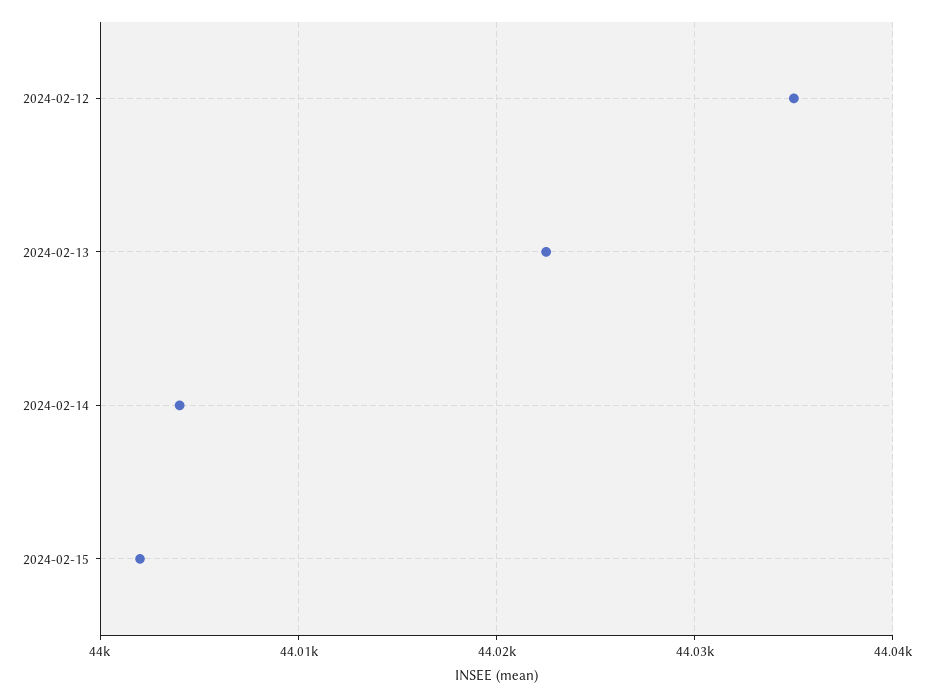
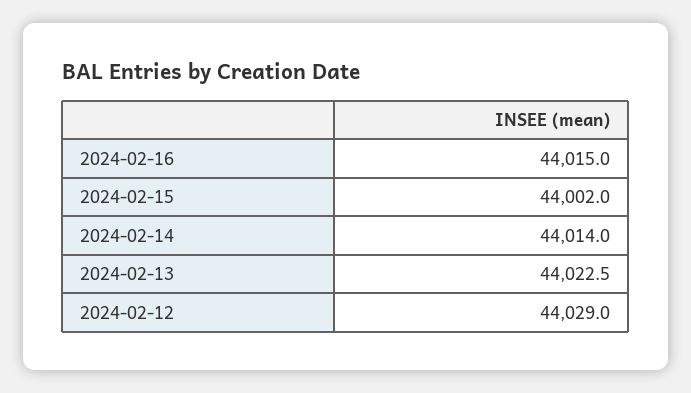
2024-02-12: 44035 -> 44029
2024-02-14: 44004 -> 44014
2024-02-16: none -> 44015

